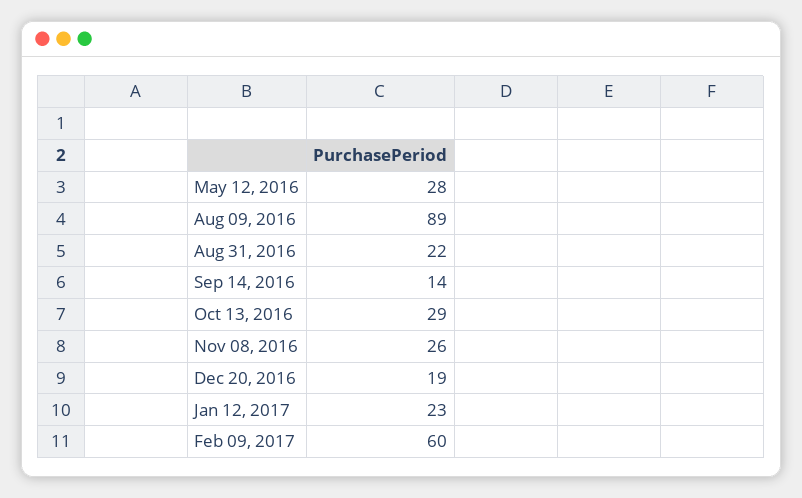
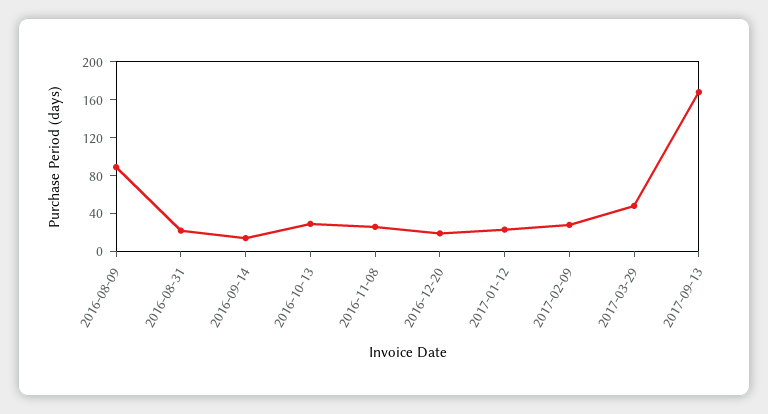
May 12, 2016: 28 -> none
Feb 09, 2017: 60 -> 30
2017-03-29: none -> 50
2017-09-13: none -> 170

